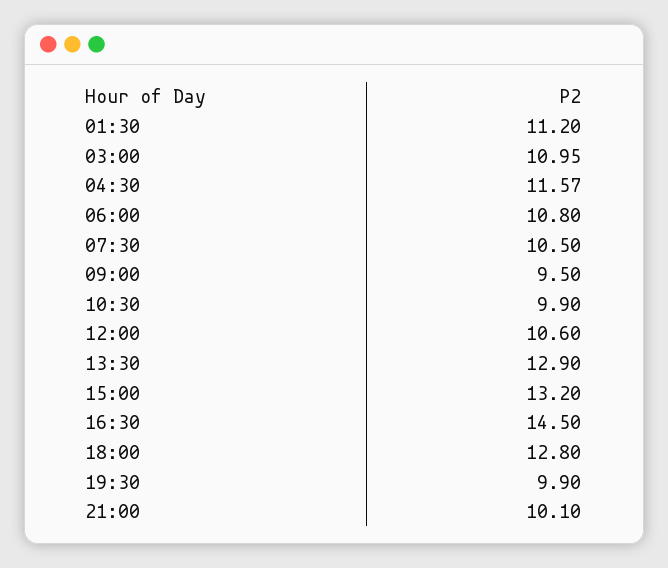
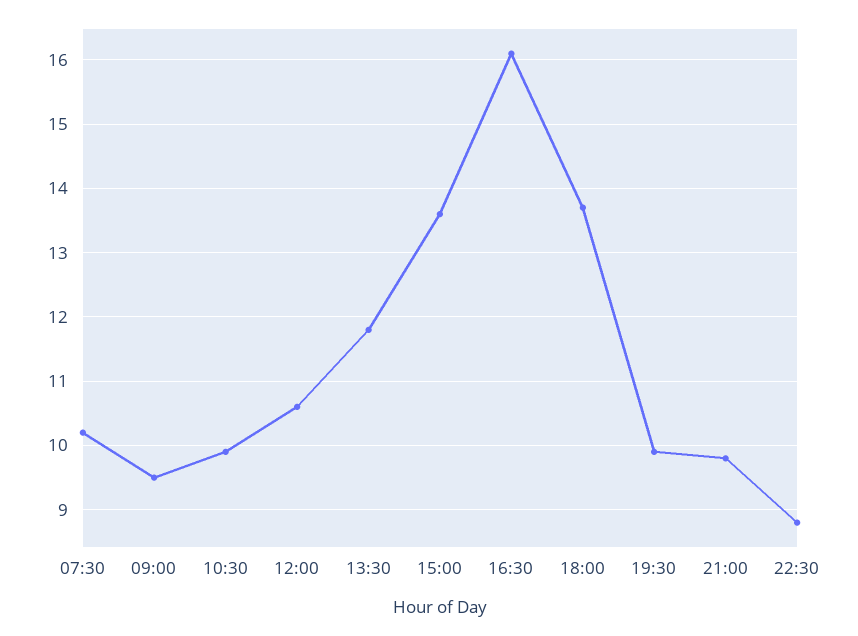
01:30: 11.2 -> none
03:00: 10.95 -> none
04:30: 11.57 -> none
06:00: 10.8 -> none
07:30: 10.5 -> 10.2
13:30: 12.9 -> 11.8
15:00: 13.2 -> 13.6
16:30: 14.5 -> 16.1
18:00: 12.8 -> 13.7
21:00: 10.1 -> 9.8
22:30: none -> 8.8

